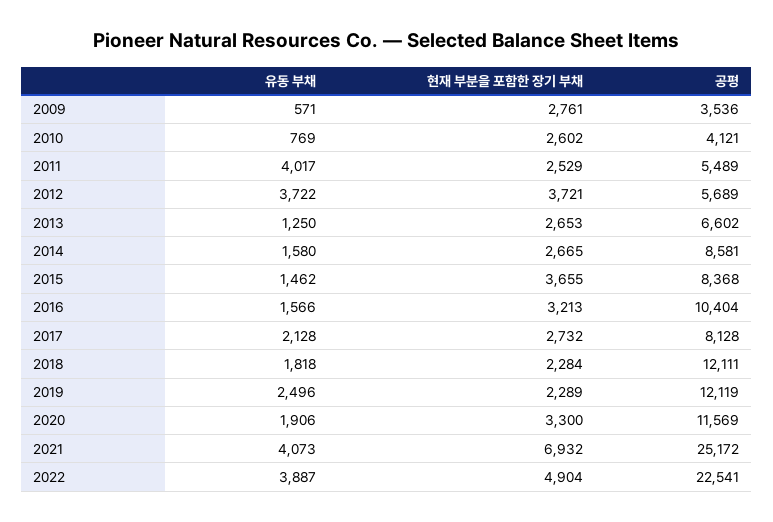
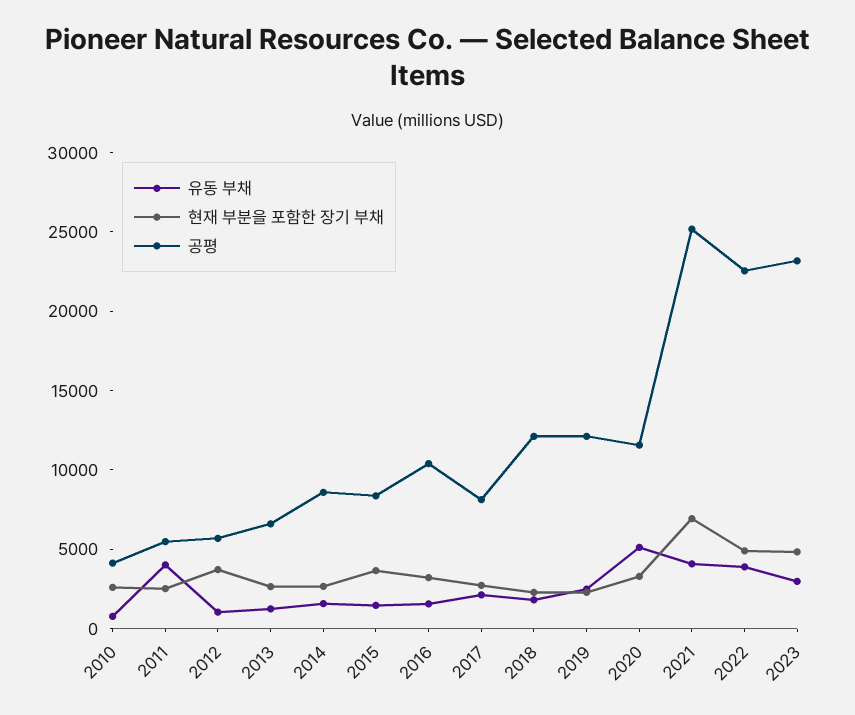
유동 부채, 2009: 571 -> none
현재 부분을 포함한 장기 부채, 2009: 2761 -> none
공평, 2009: 3536 -> none
유동 부채, 2012: 3722 -> 1000
유동 부채, 2020: 1906 -> 5000
유동 부채, 2023: none -> 3000
현재 부분을 포함한 장기 부채, 2023: none -> 5000
공평, 2023: none -> 23000

